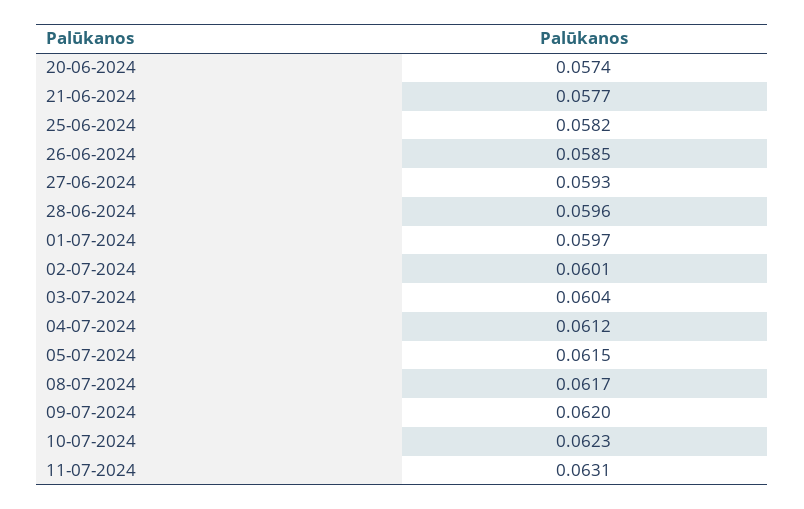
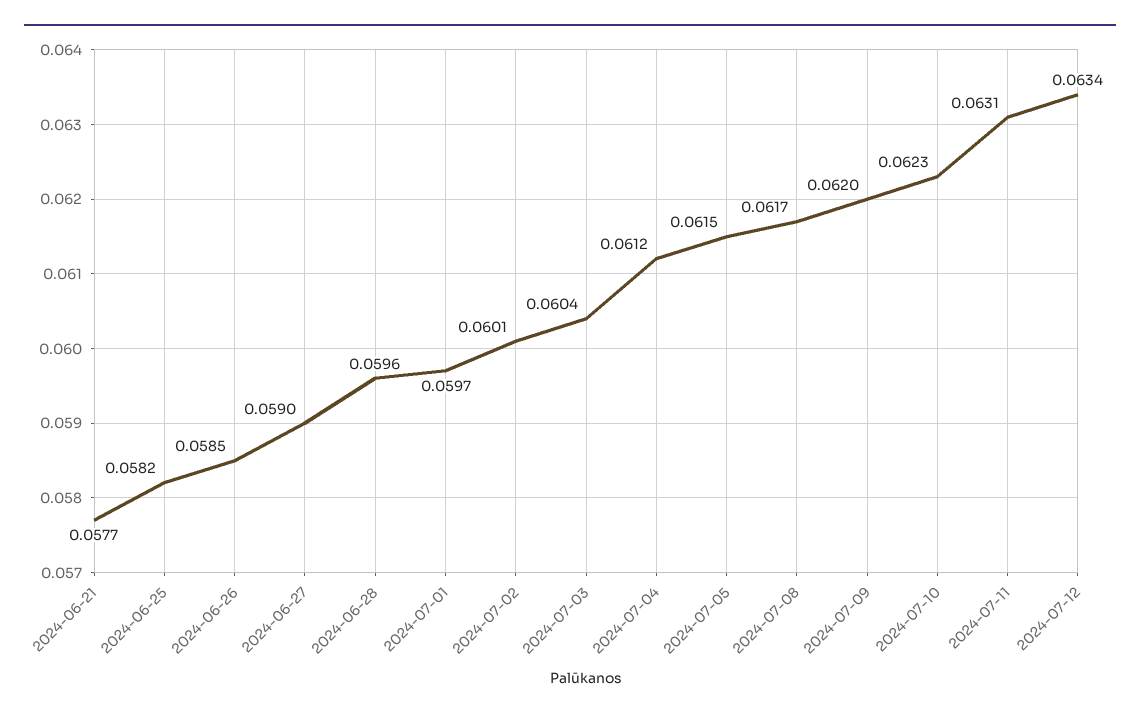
20-06-2024: 0.0574 -> none
27-06-2024: 0.0593 -> 0.059
2024-07-12: none -> 0.0634

